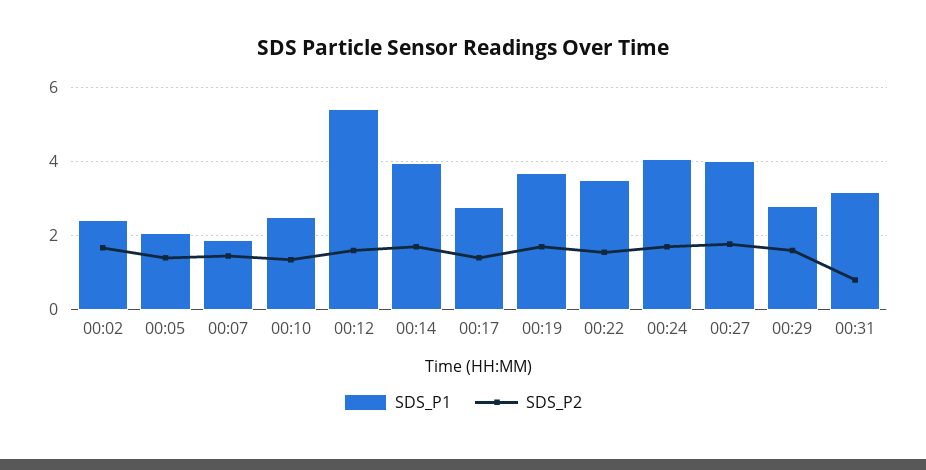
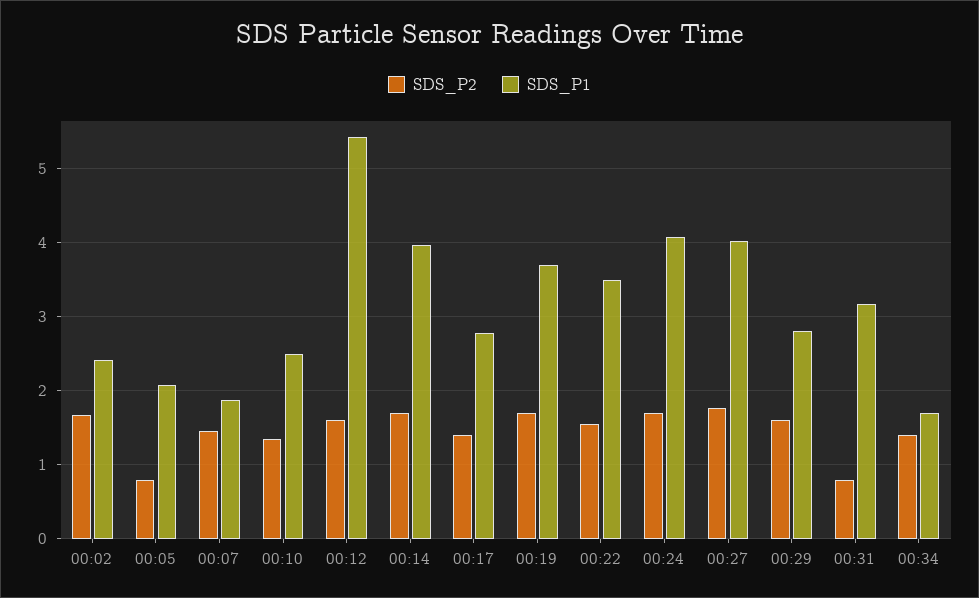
SDS_P2, 00:05: 1.4 -> 0.8
SDS_P2, 00:34: none -> 1.4
SDS_P1, 00:34: none -> 1.7

